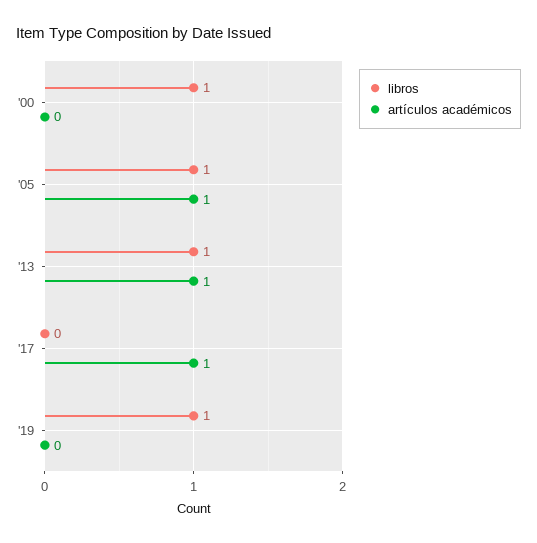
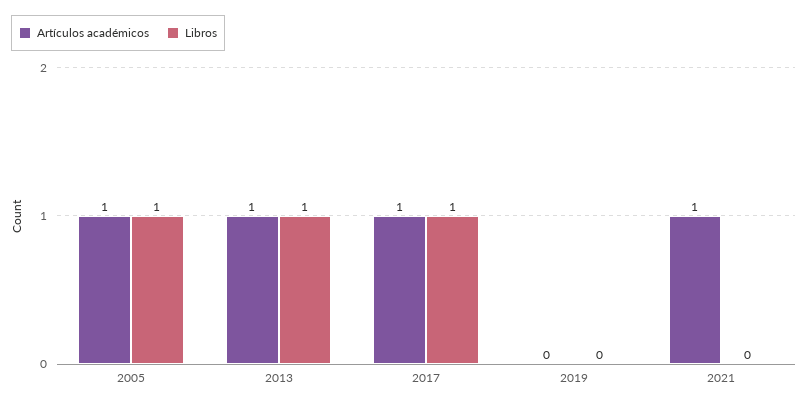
libros, '00: 1 -> none
artículos académicos, '00: 0 -> none
libros, '17: 0 -> 1
libros, '19: 1 -> 0
artículos académicos, 2021: none -> 1
libros, 2021: none -> 0

